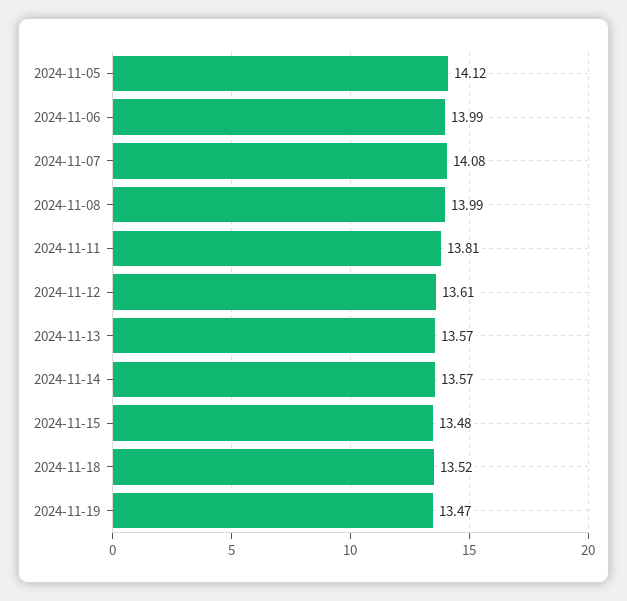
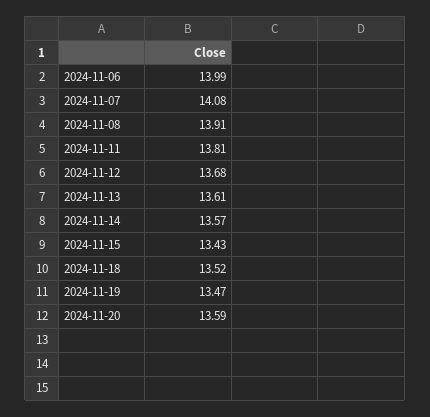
2024-11-05: 14.12 -> none
2024-11-08: 13.99 -> 13.91
2024-11-12: 13.61 -> 13.68
2024-11-13: 13.57 -> 13.61
2024-11-15: 13.48 -> 13.43
2024-11-20: none -> 13.59

